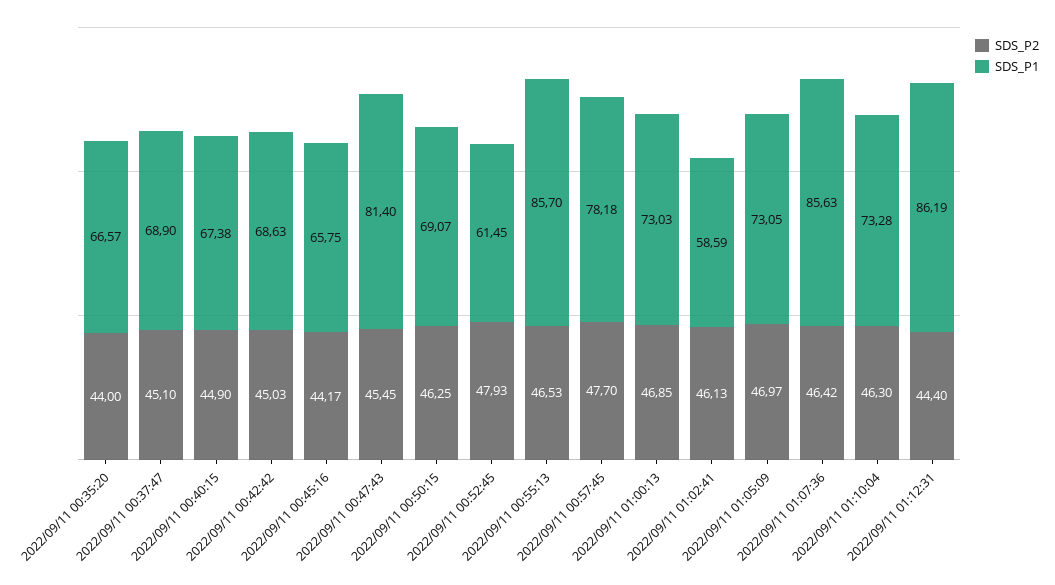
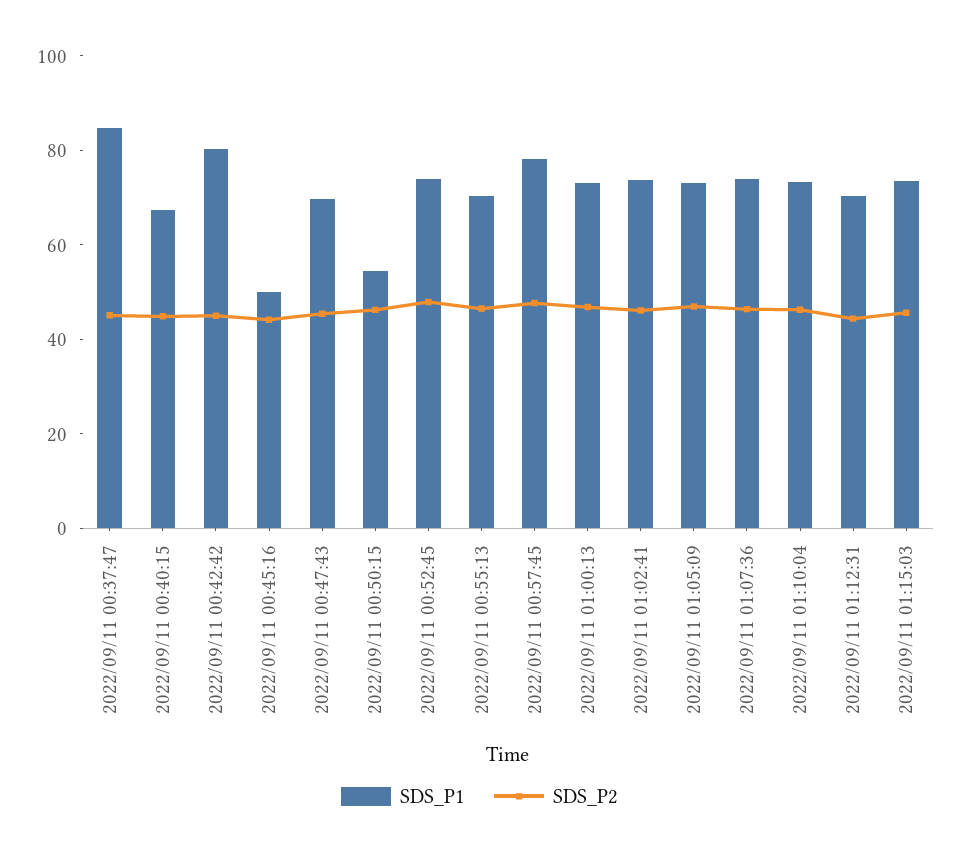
SDS_P2, 2022/09/11 00:35:20: 44 -> none
SDS_P1, 2022/09/11 00:35:20: 66.57 -> none
SDS_P1, 2022/09/11 00:37:47: 68.9 -> 85
SDS_P1, 2022/09/11 00:42:42: 68.63 -> 80
SDS_P1, 2022/09/11 00:45:16: 65.75 -> 50
SDS_P1, 2022/09/11 00:47:43: 81.4 -> 70
SDS_P1, 2022/09/11 00:50:15: 69.07 -> 55
SDS_P1, 2022/09/11 00:52:45: 61.45 -> 75
SDS_P1, 2022/09/11 00:55:13: 85.7 -> 70
SDS_P1, 2022/09/11 01:02:41: 58.59 -> 75
SDS_P1, 2022/09/11 01:07:36: 85.63 -> 75
SDS_P1, 2022/09/11 01:12:31: 86.19 -> 70
SDS_P1, 2022/09/11 01:15:03: none -> 75
SDS_P2, 2022/09/11 01:15:03: none -> 45

